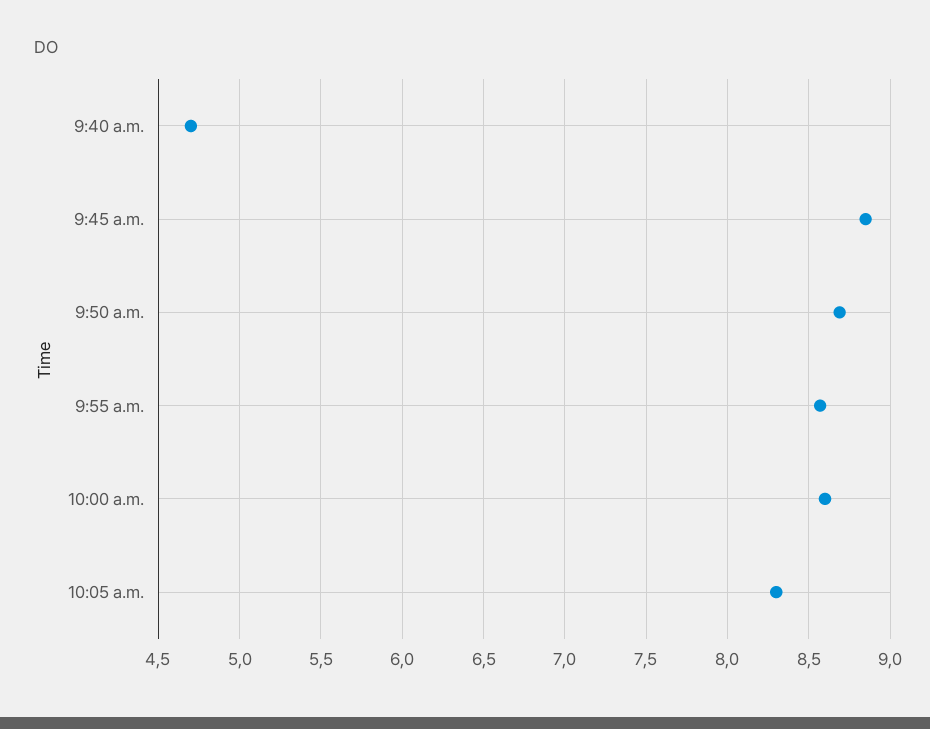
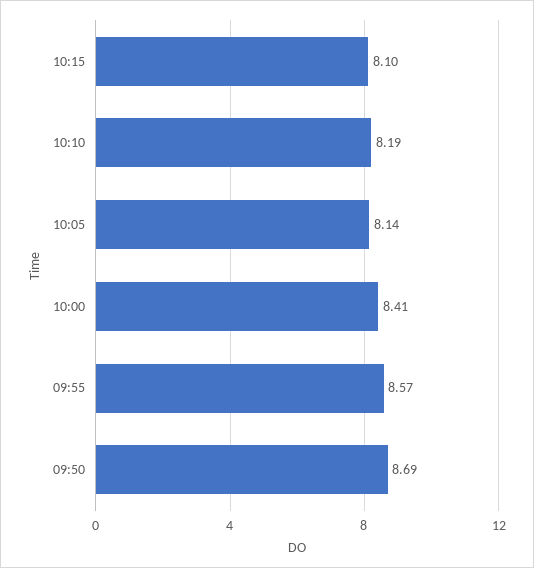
9:40 a.m.: 4.7 -> none
9:45 a.m.: 8.85 -> none
10:00 a.m.: 8.6 -> 8.41
10:05 a.m.: 8.3 -> 8.14
10:15: none -> 8.1
10:10: none -> 8.19

